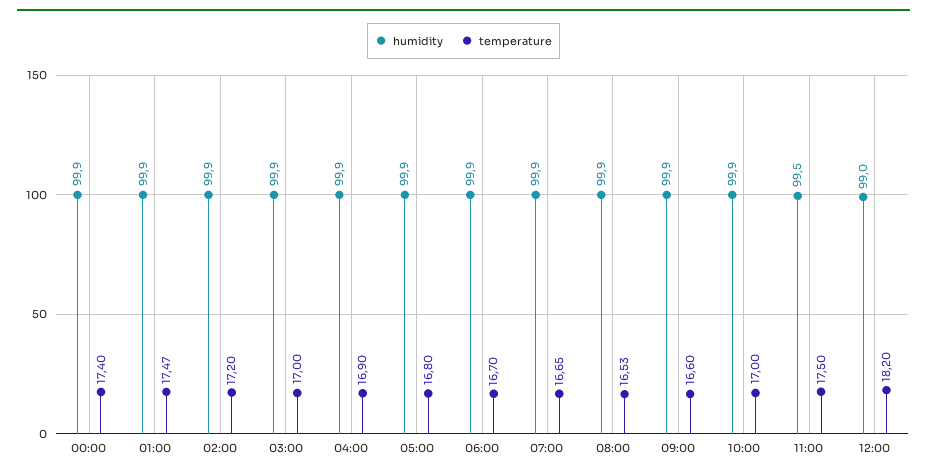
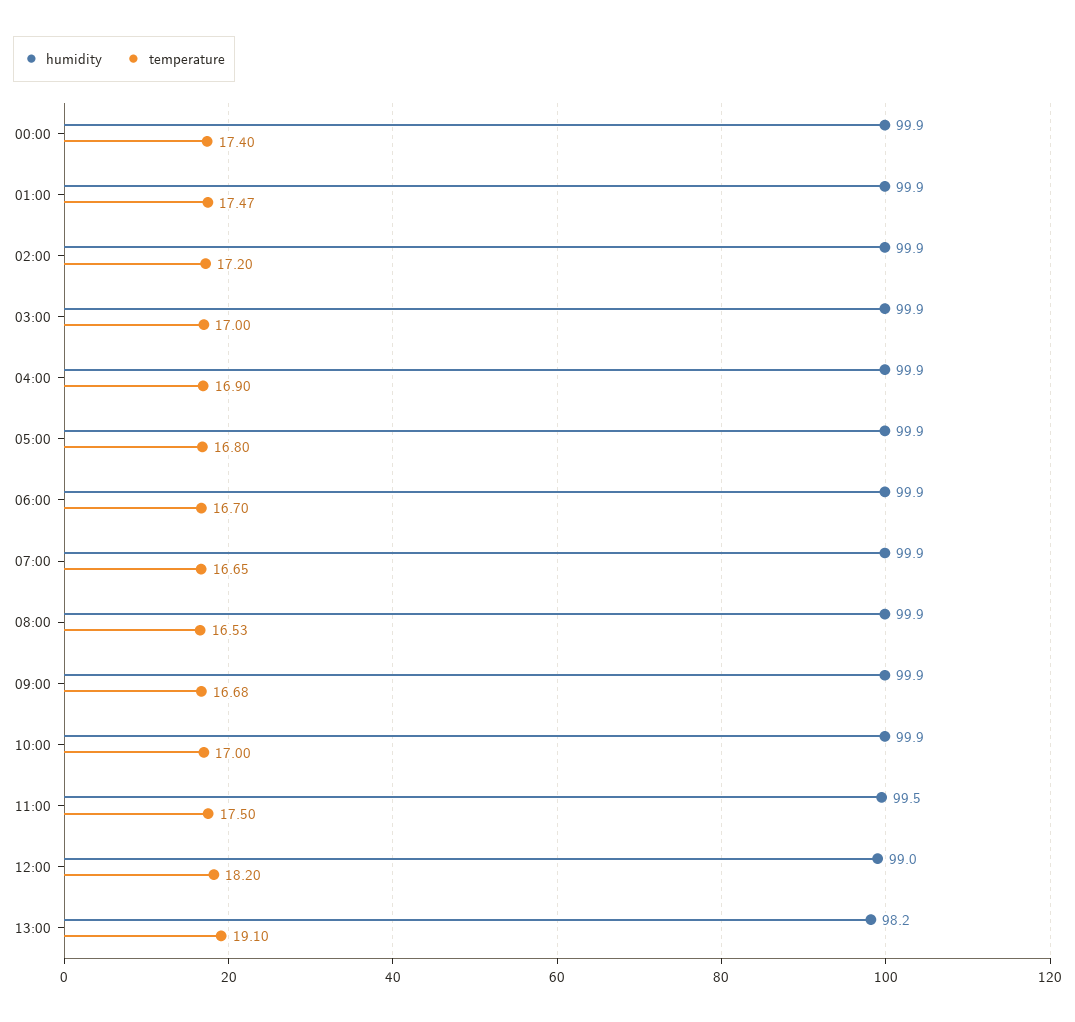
temperature, 09:00: 16.6 -> 16.68
humidity, 13:00: none -> 98.2
temperature, 13:00: none -> 19.1

